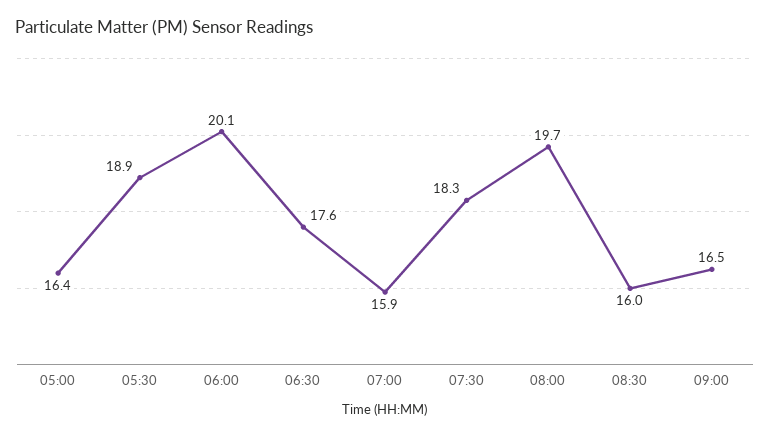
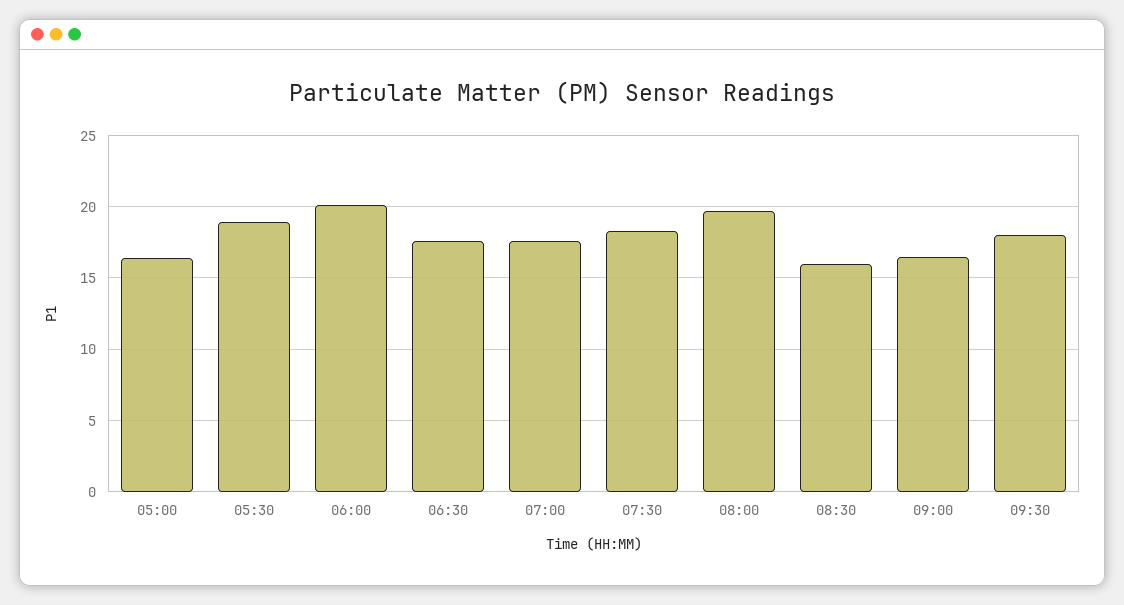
07:00: 15.9 -> 17.5
09:30: none -> 18

